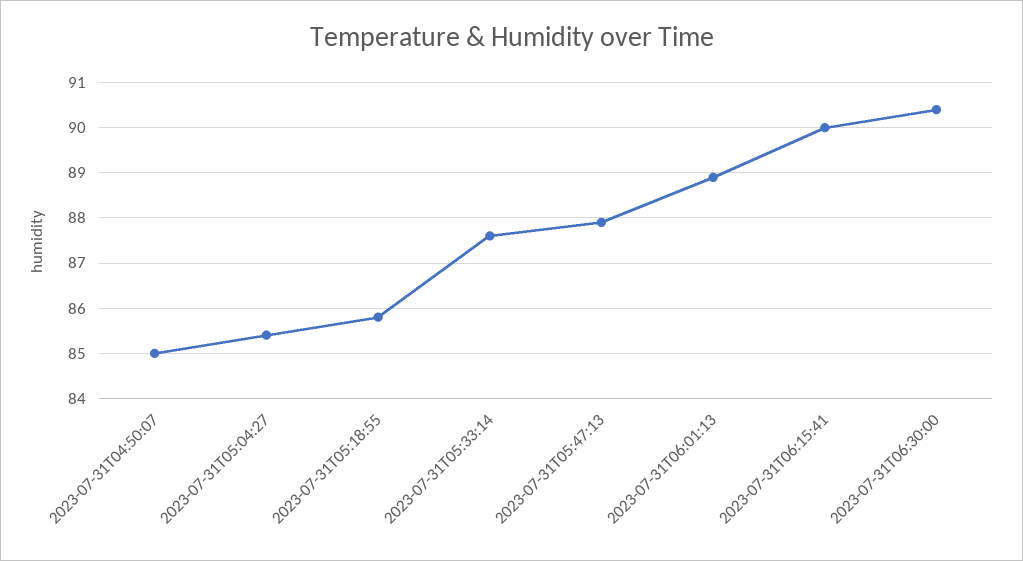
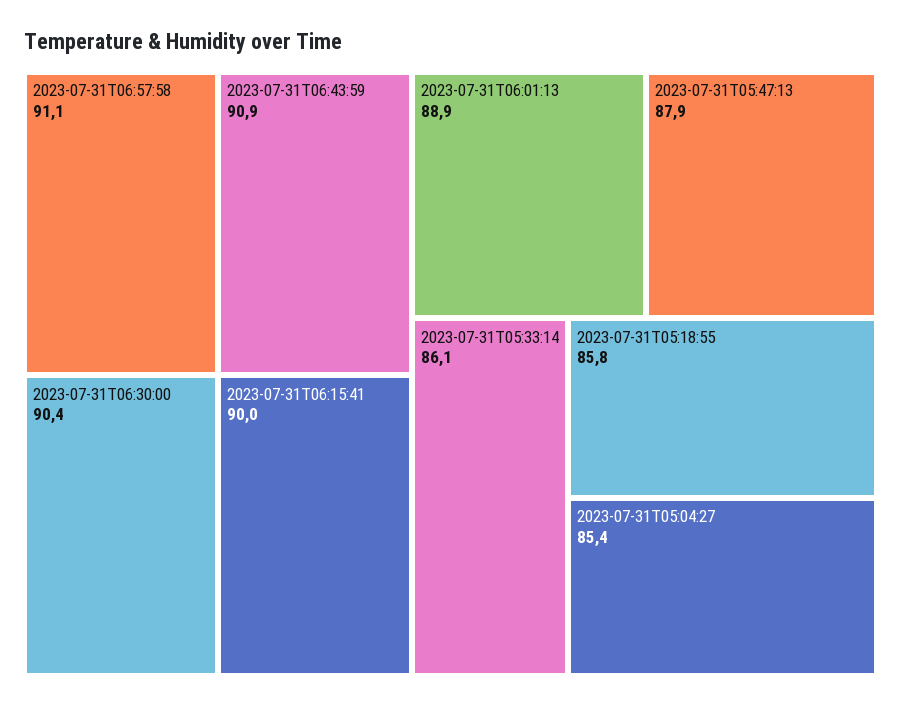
2023-07-31T04:50:07: 85 -> none
2023-07-31T05:33:14: 87.5 -> 86.1
2023-07-31T06:57:58: none -> 91.1
2023-07-31T06:43:59: none -> 90.9

